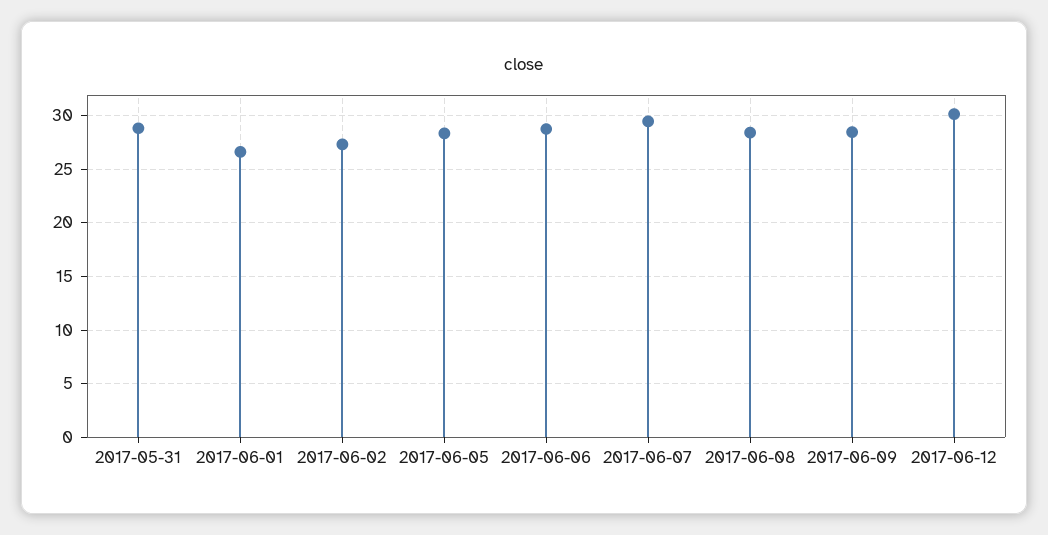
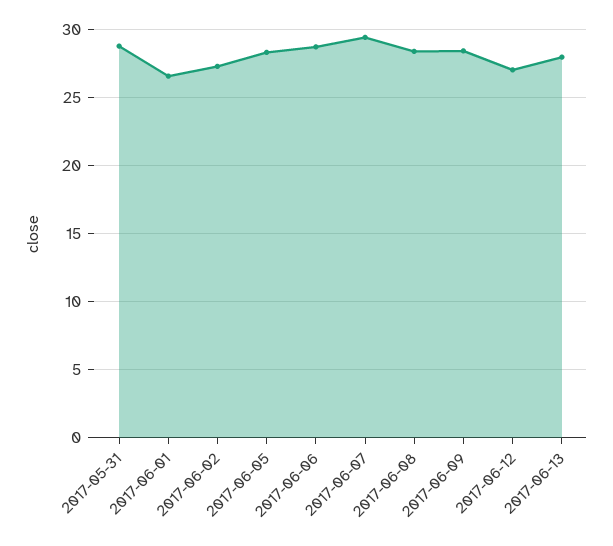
2017-06-12: 30 -> 27
2017-06-13: none -> 28

